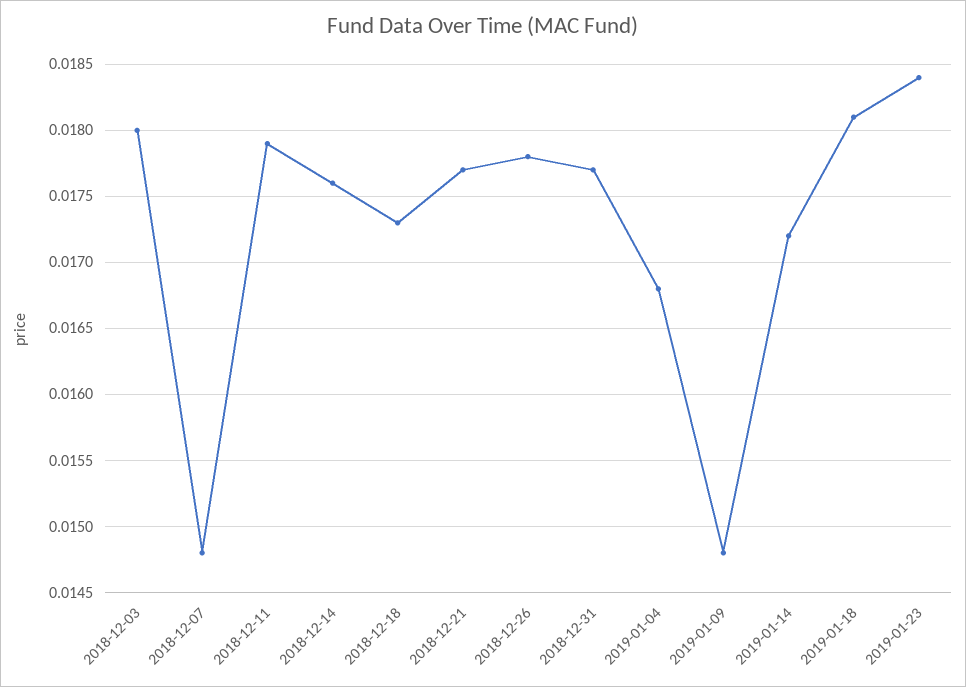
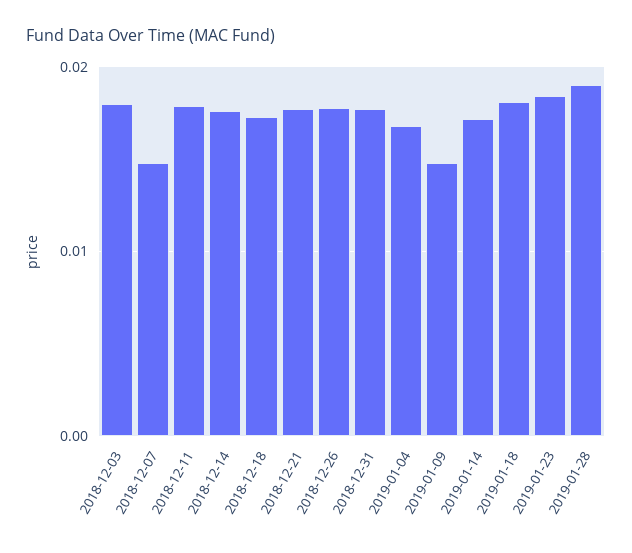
2019-01-28: none -> 0.019

